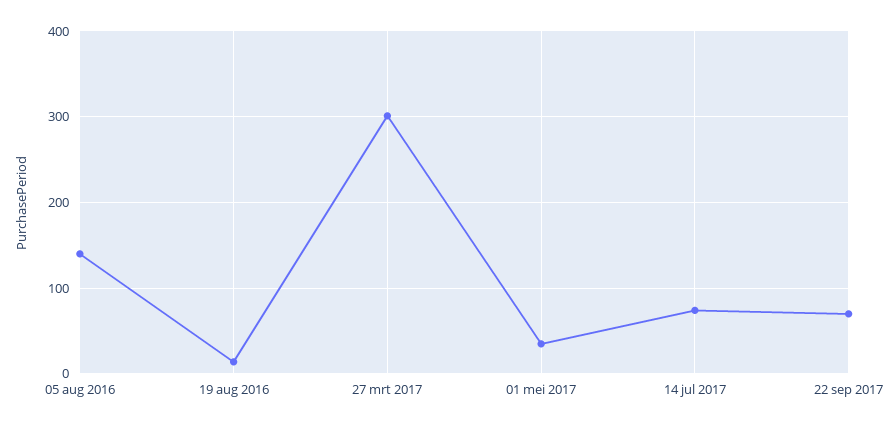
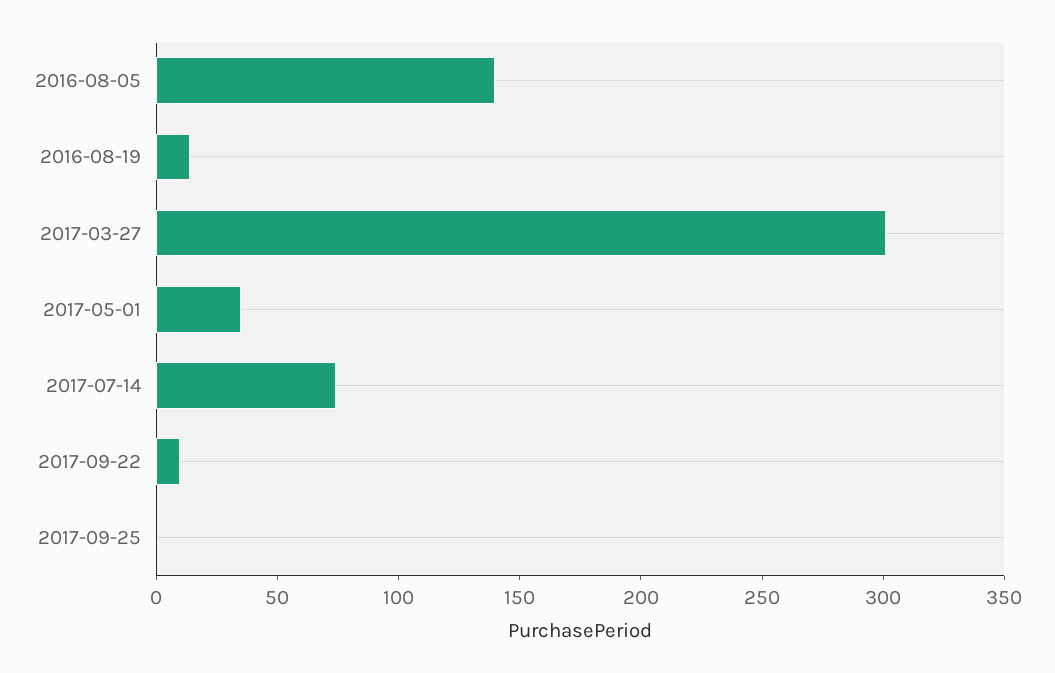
22 sep 2017: 70 -> 10
2017-09-25: none -> 0

